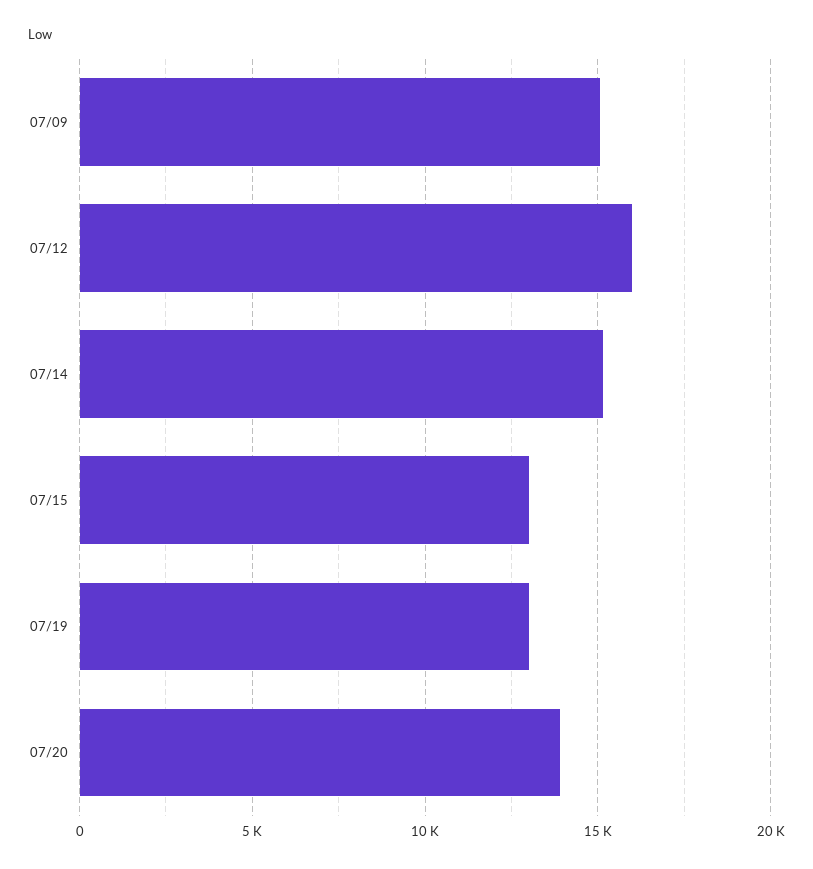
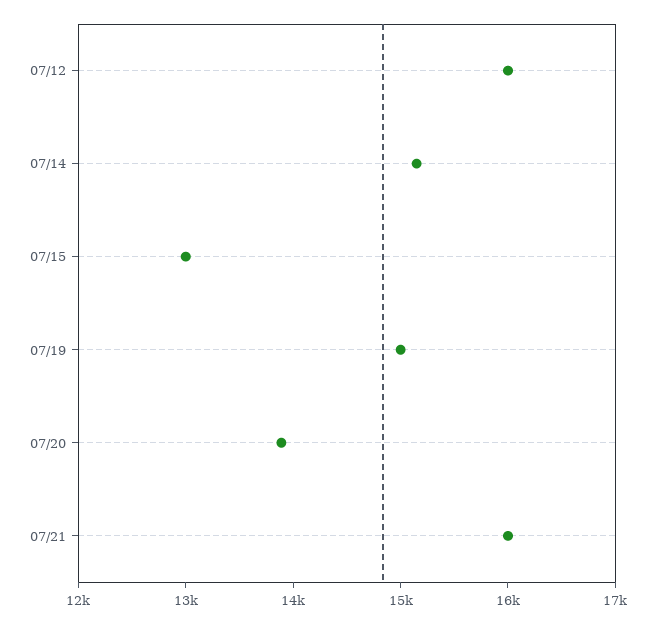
07/09: 15000 -> none
07/19: 13000 -> 15000
07/21: none -> 16000

